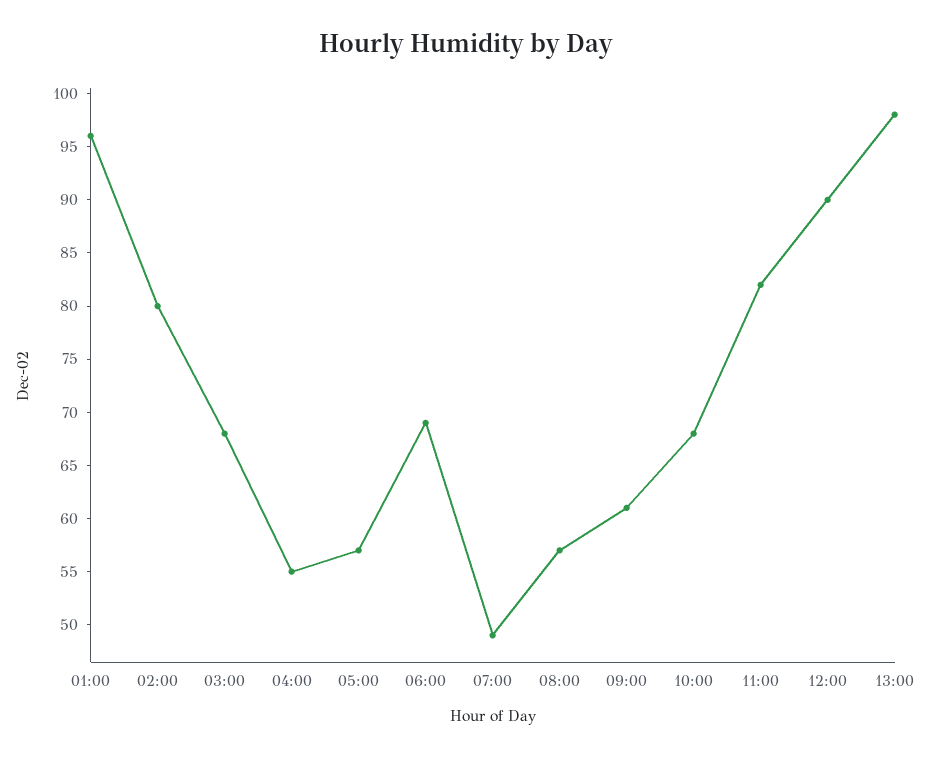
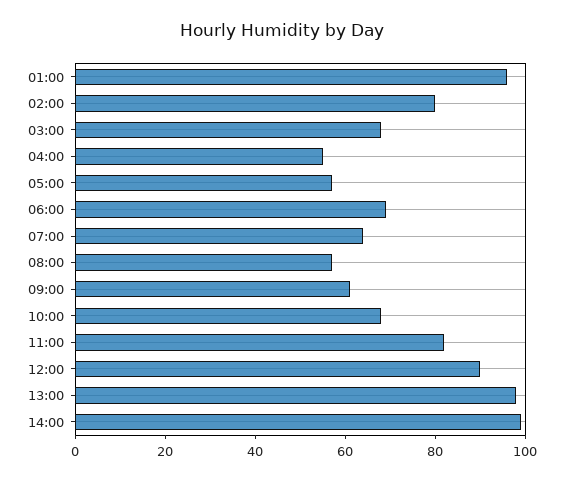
07:00: 49 -> 65
14:00: none -> 100

